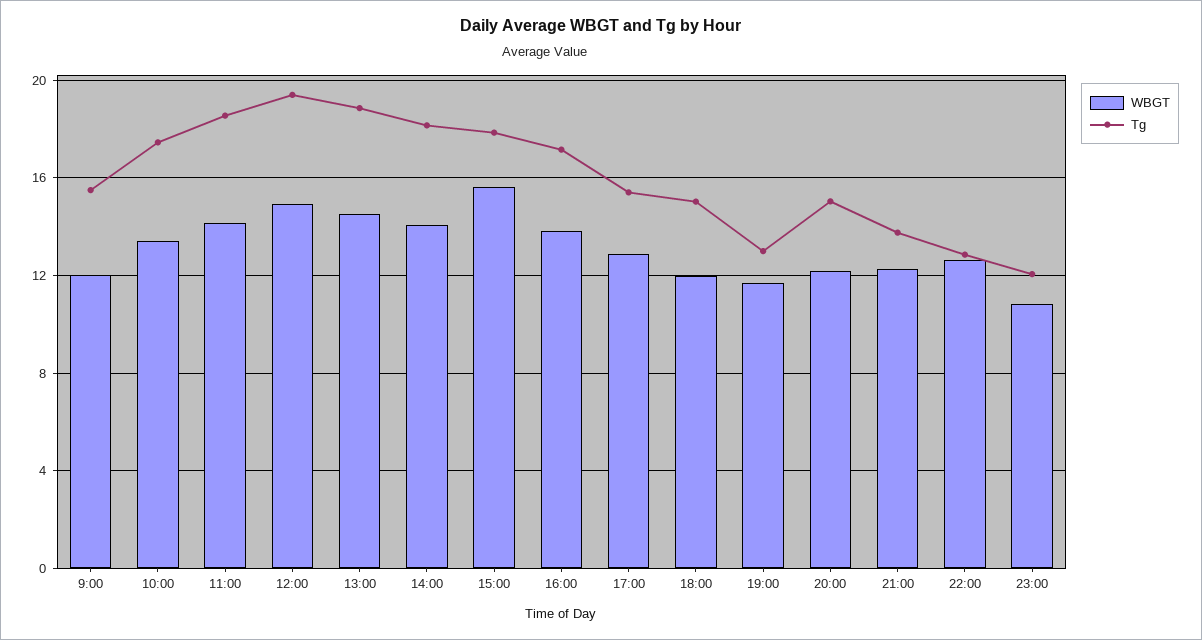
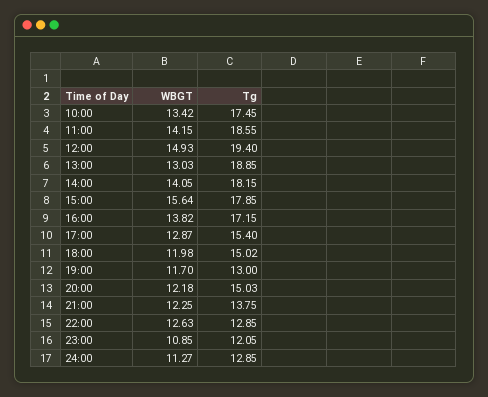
WBGT, 9:00: 12 -> none
Tg, 9:00: 15.5 -> none
WBGT, 13:00: 14.5 -> 13.03
WBGT, 24:00: none -> 11.27
Tg, 24:00: none -> 12.85

